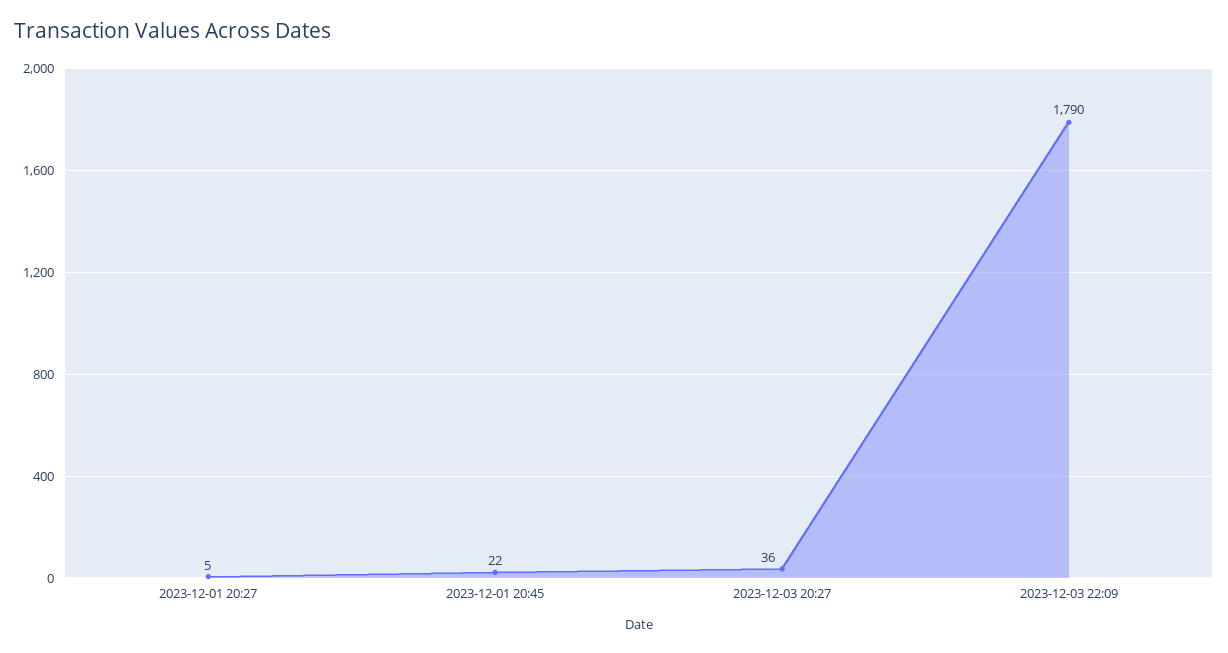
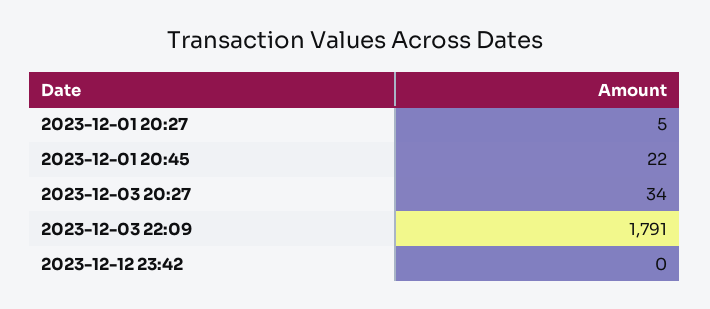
2023-12-03 20:27: 36 -> 34
2023-12-03 22:09: 1790 -> 1791
2023-12-12 23:42: none -> 0

